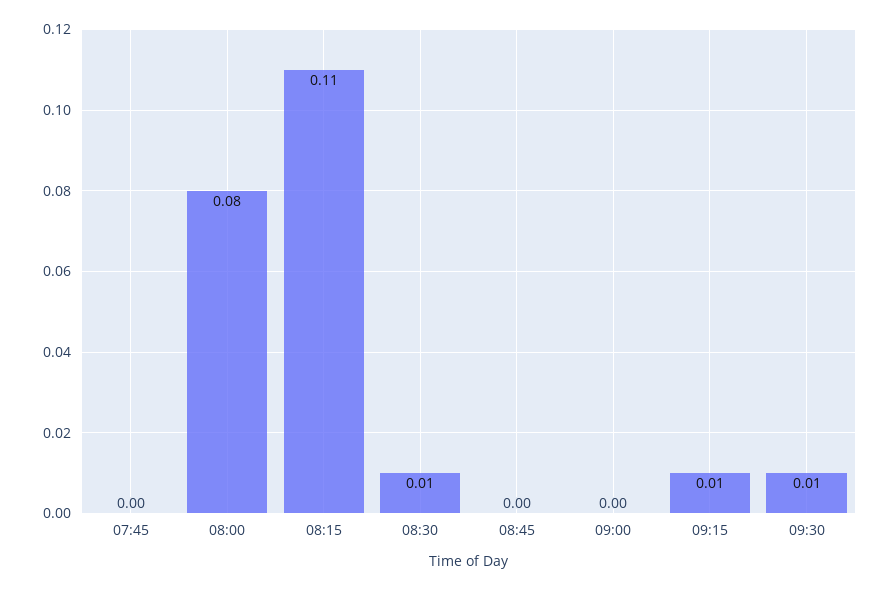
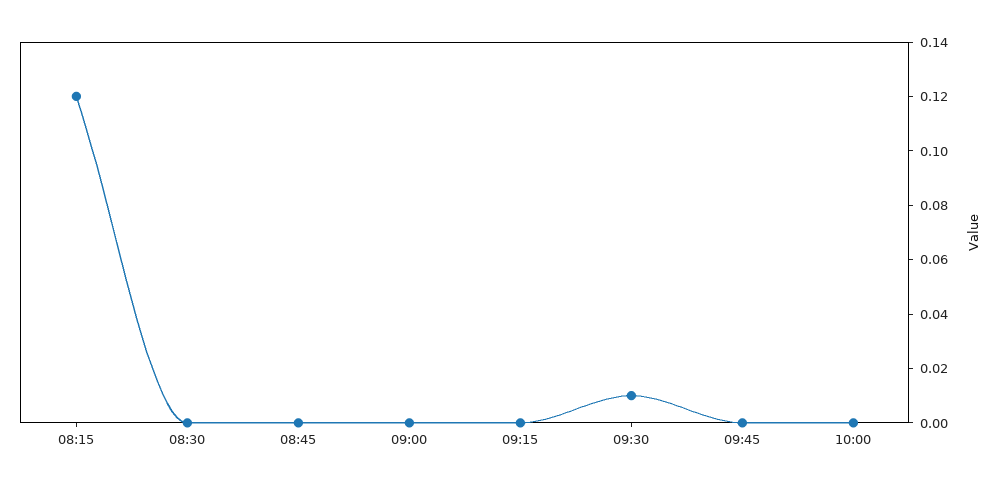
07:45: 0 -> none
08:00: 0.08 -> none
08:15: 0.11 -> 0.12
08:30: 0.01 -> 0
09:15: 0.01 -> 0
09:45: none -> 0
10:00: none -> 0

